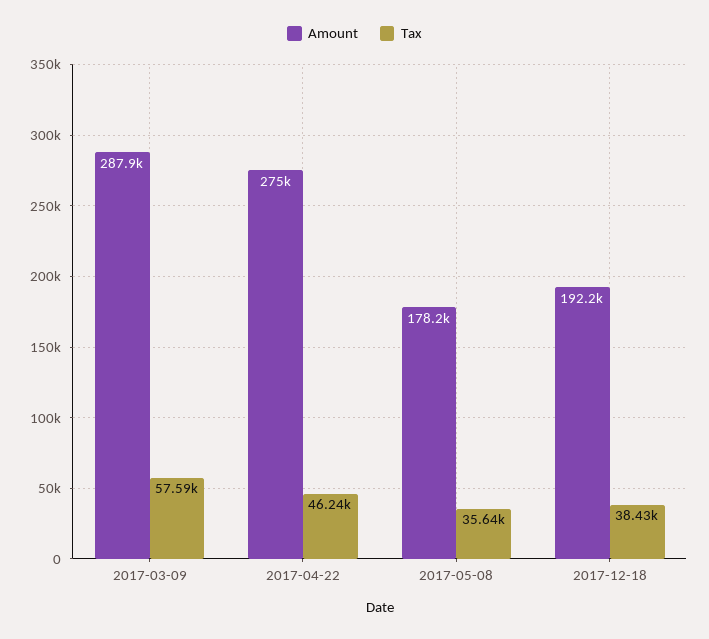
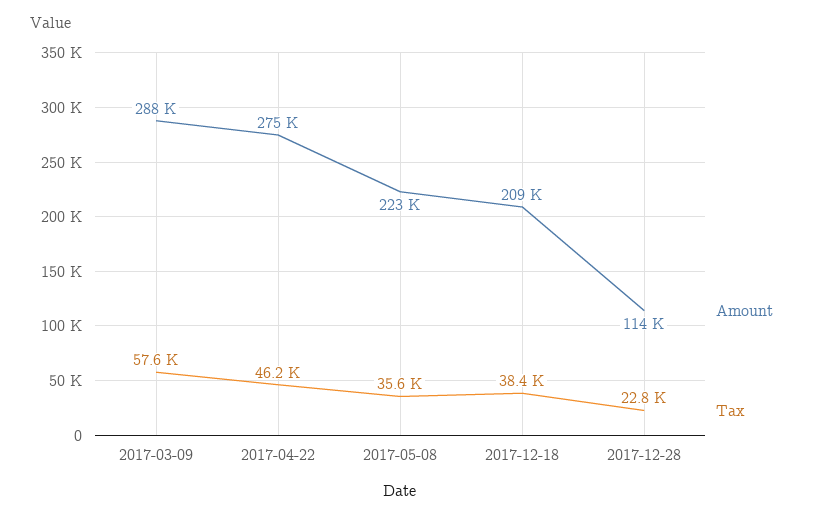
Amount, 2017-05-08: 178200 -> 223000
Amount, 2017-12-18: 192200 -> 209000
Amount, 2017-12-28: none -> 114000
Tax, 2017-12-28: none -> 22800

